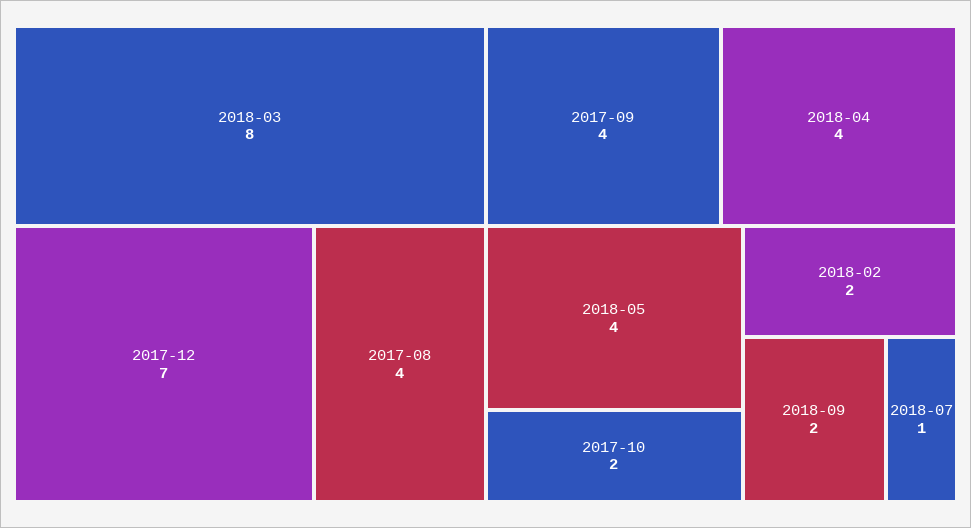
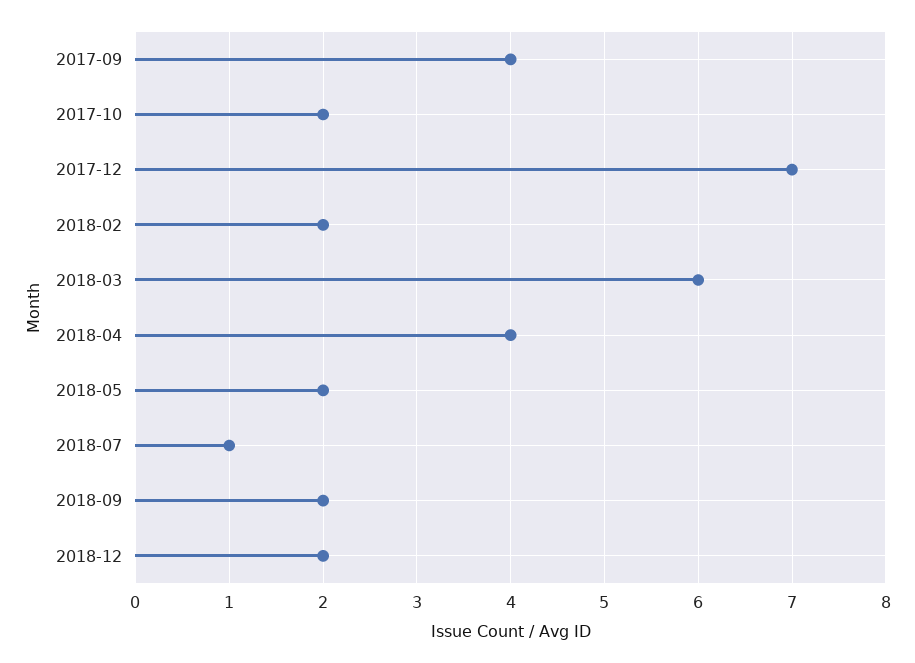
2018-03: 8 -> 6
2017-08: 4 -> none
2018-05: 4 -> 2
2018-12: none -> 2

